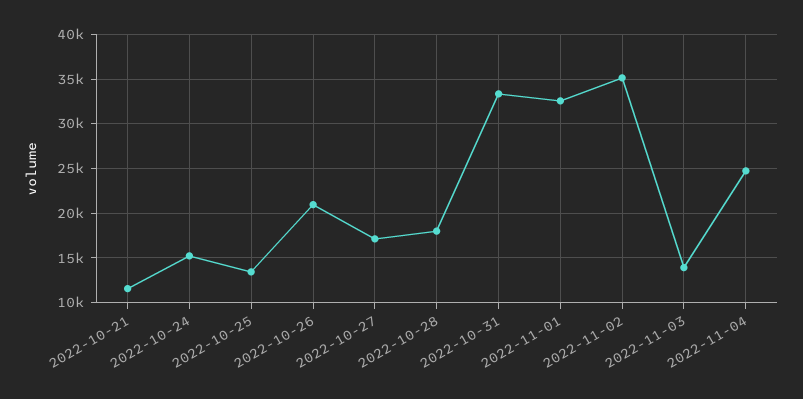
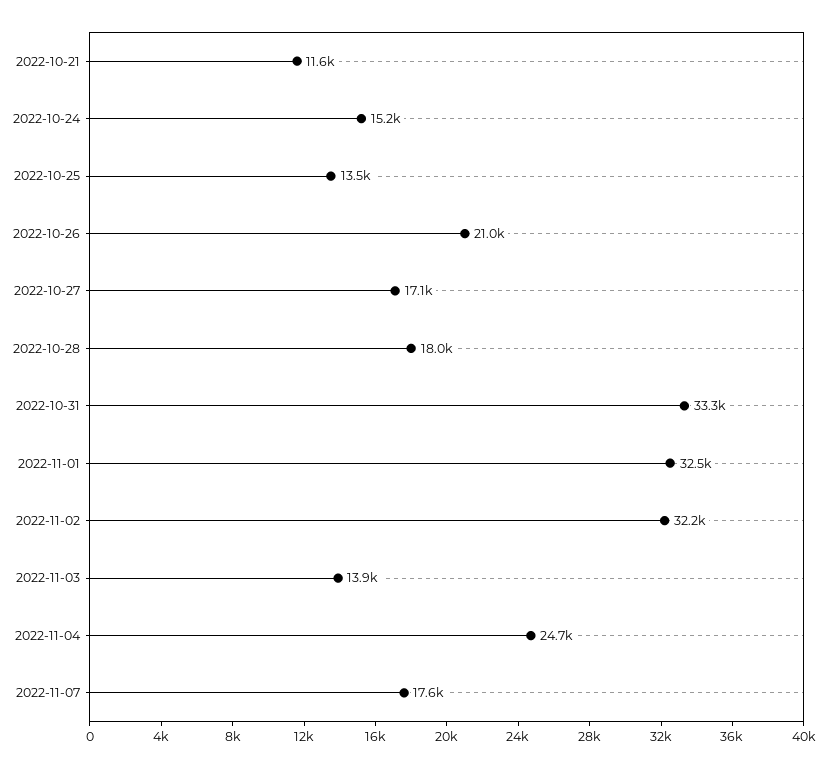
2022-11-02: 35000 -> 32200
2022-11-07: none -> 17600

